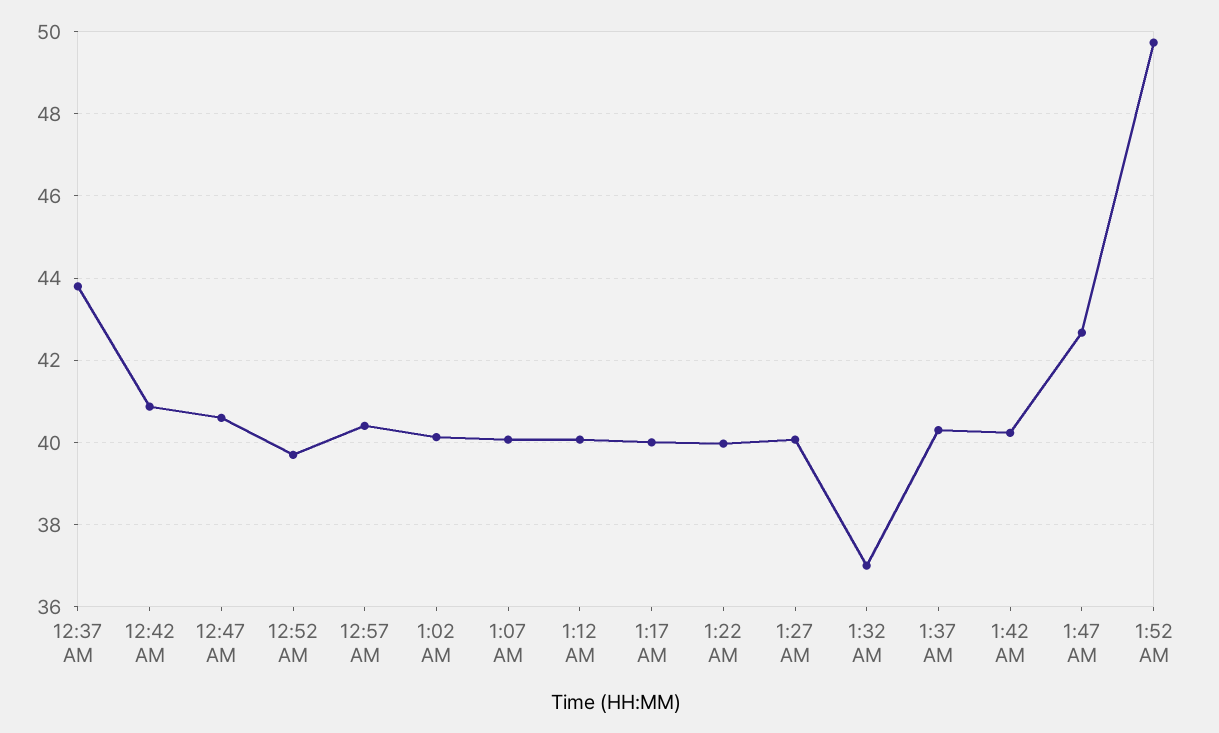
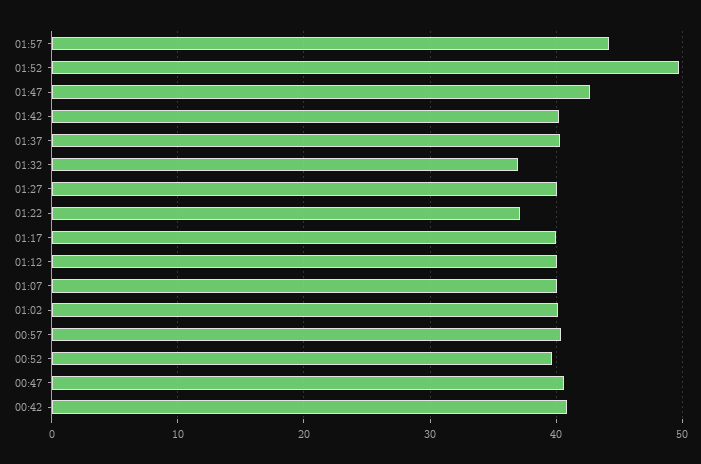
12:37 AM: 43.8 -> none
1:22 AM: 40 -> 37
01:57: none -> 44

